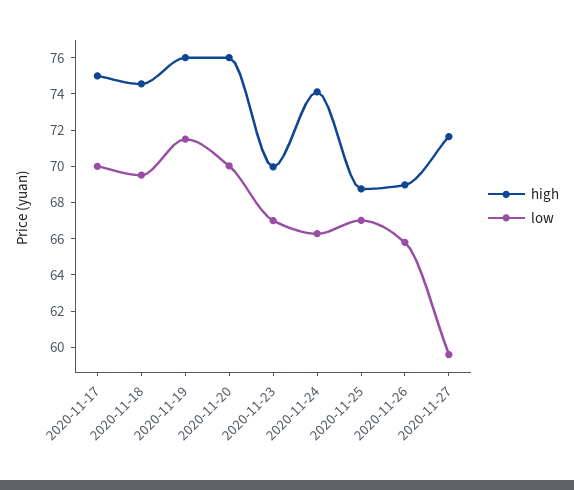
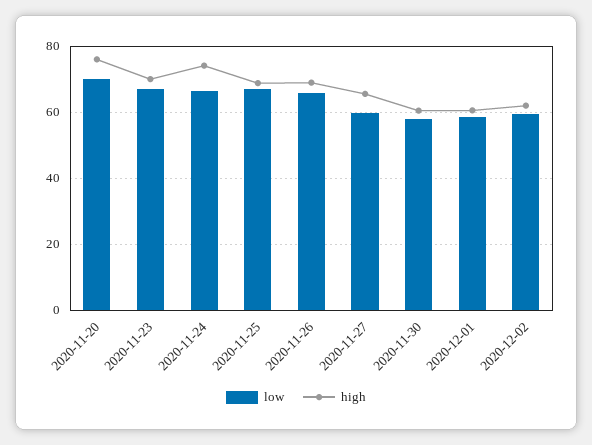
high, 2020-11-17: 75 -> none
low, 2020-11-17: 70 -> none
high, 2020-11-18: 74.5 -> none
low, 2020-11-18: 69.5 -> none
high, 2020-11-19: 76 -> none
low, 2020-11-19: 71.5 -> none
high, 2020-11-27: 71.5 -> 66
low, 2020-11-30: none -> 58
high, 2020-11-30: none -> 60
low, 2020-12-01: none -> 58
high, 2020-12-01: none -> 60
low, 2020-12-02: none -> 60
high, 2020-12-02: none -> 62

